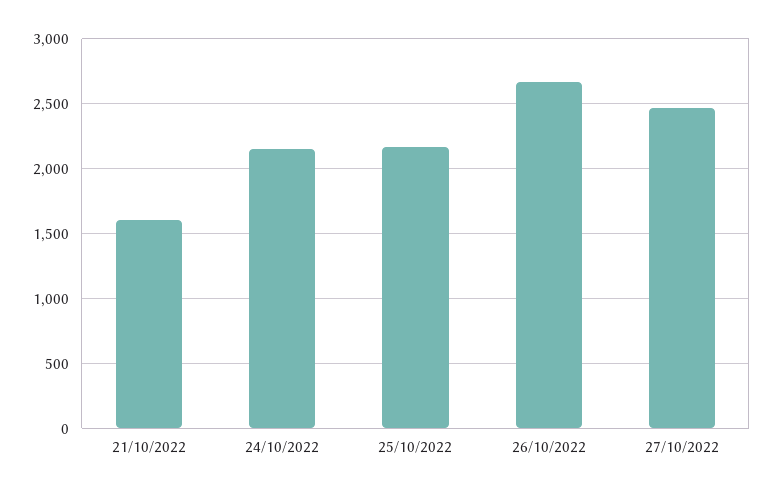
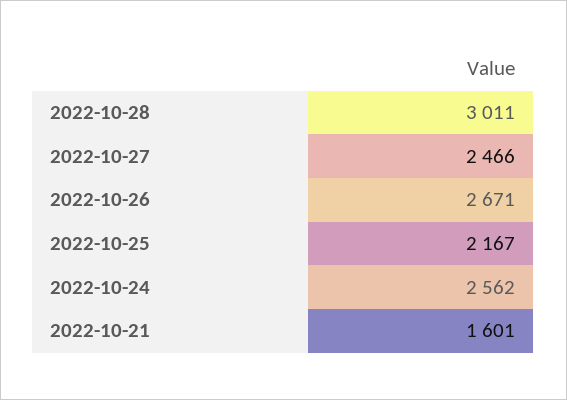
24/10/2022: 2150 -> 2562
2022-10-28: none -> 3011

